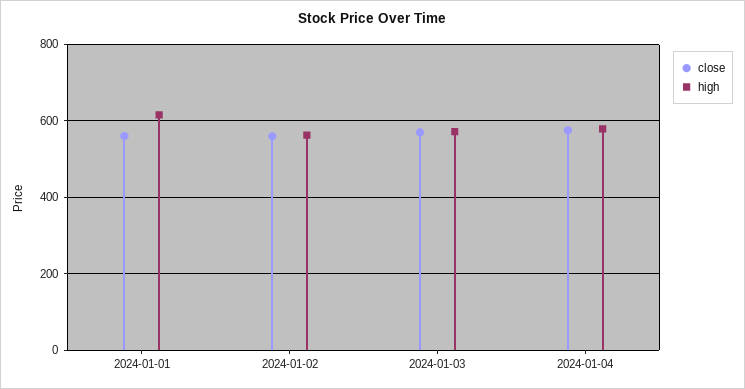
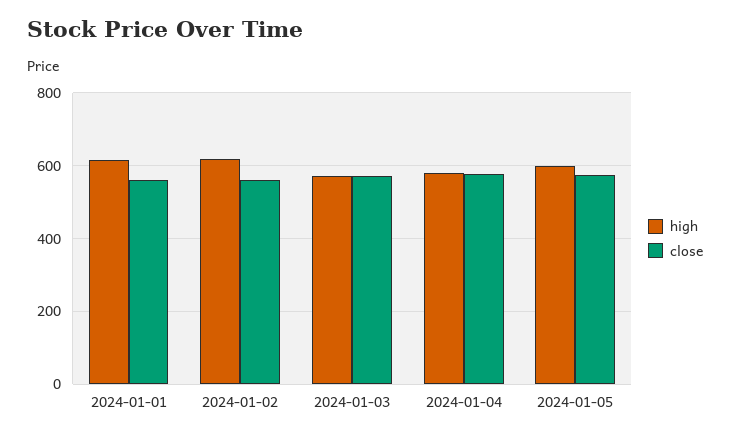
high, 2024-01-02: 560 -> 620
high, 2024-01-05: none -> 600
close, 2024-01-05: none -> 580

